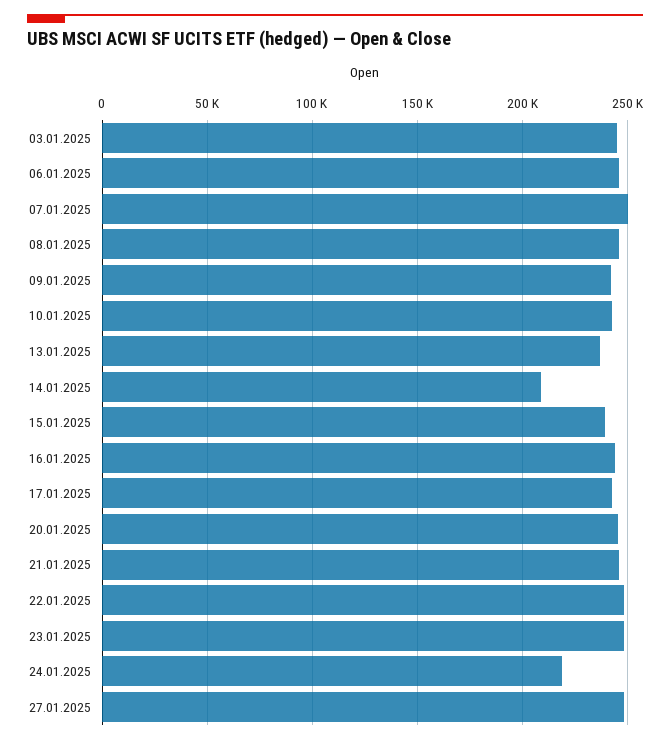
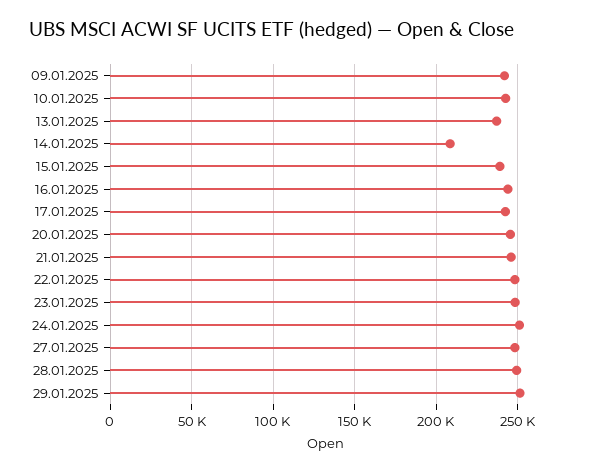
03.01.2025: 245000 -> none
06.01.2025: 245000 -> none
07.01.2025: 250000 -> none
08.01.2025: 245000 -> none
24.01.2025: 220000 -> 250000
28.01.2025: none -> 250000
29.01.2025: none -> 250000

